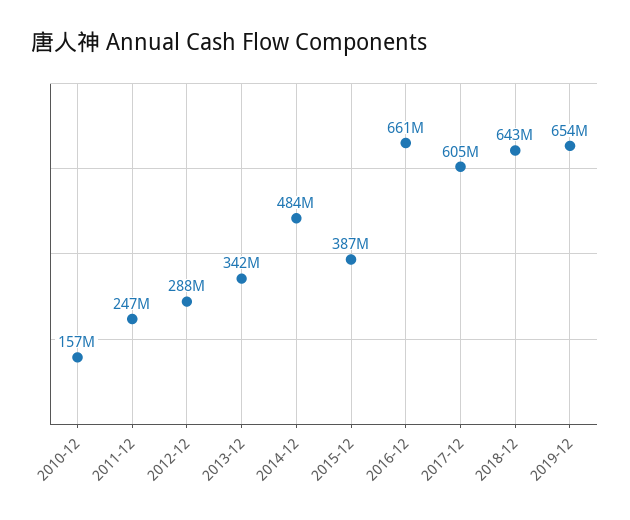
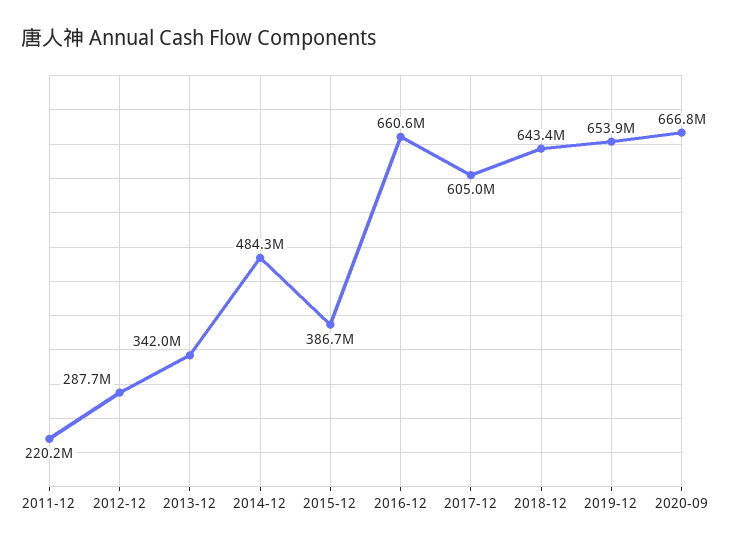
2010-12: 157000000 -> none
2011-12: 247000000 -> 220200000
2020-09: none -> 666800000

